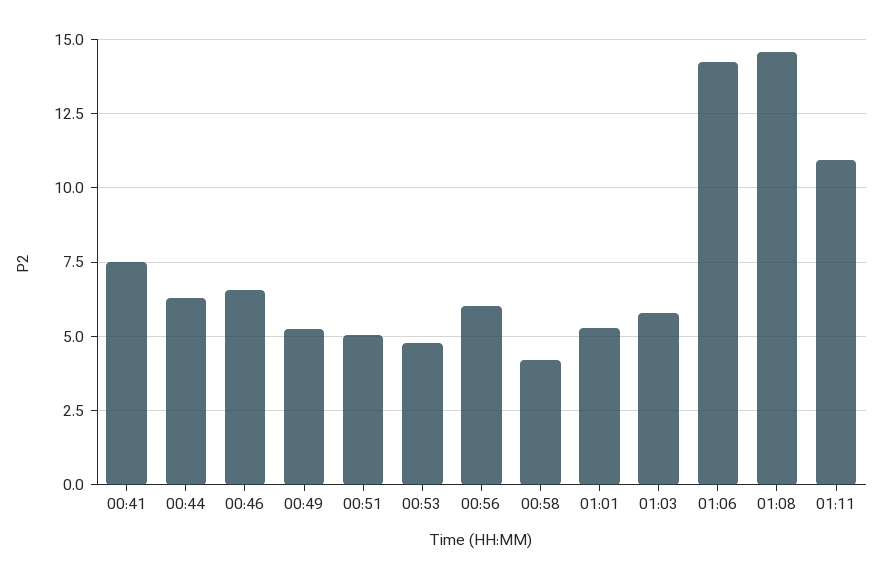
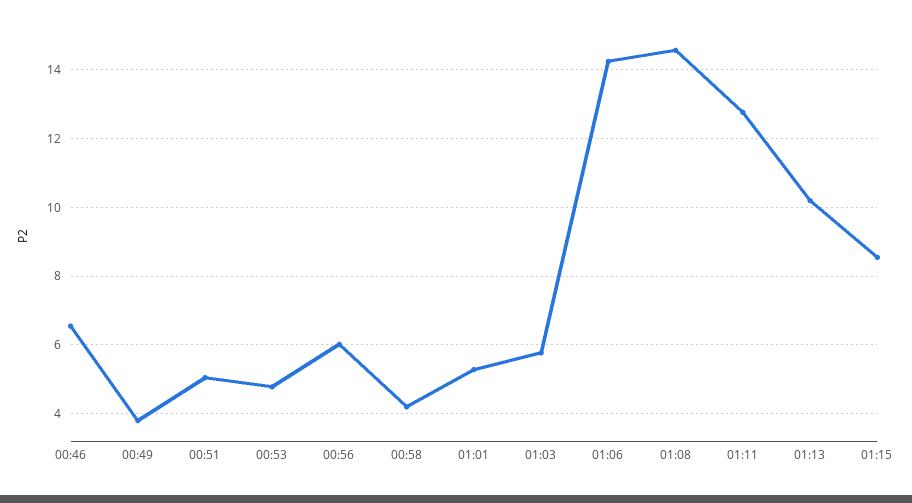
00:41: 7.5 -> none
00:44: 6.25 -> none
00:49: 5.25 -> 3.8
01:11: 11 -> 12.8
01:13: none -> 10.2
01:15: none -> 8.6

